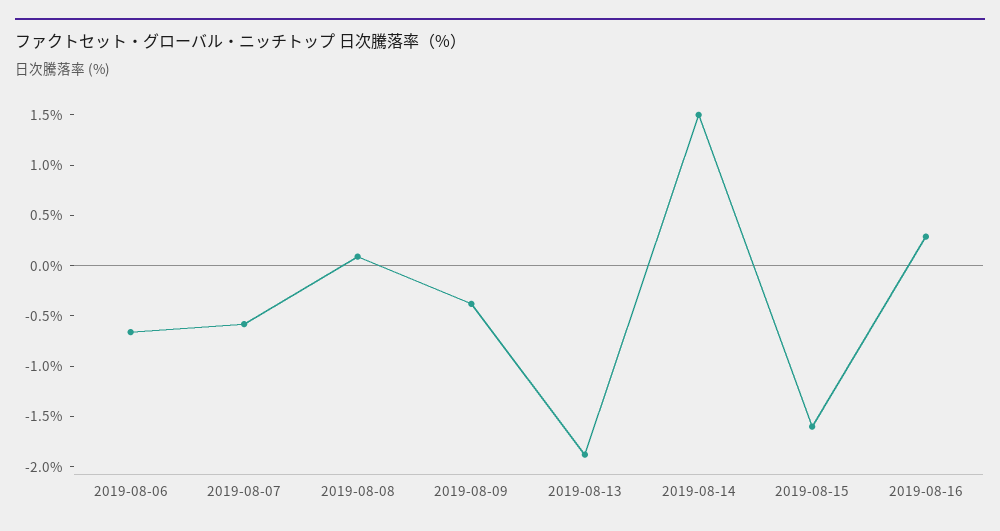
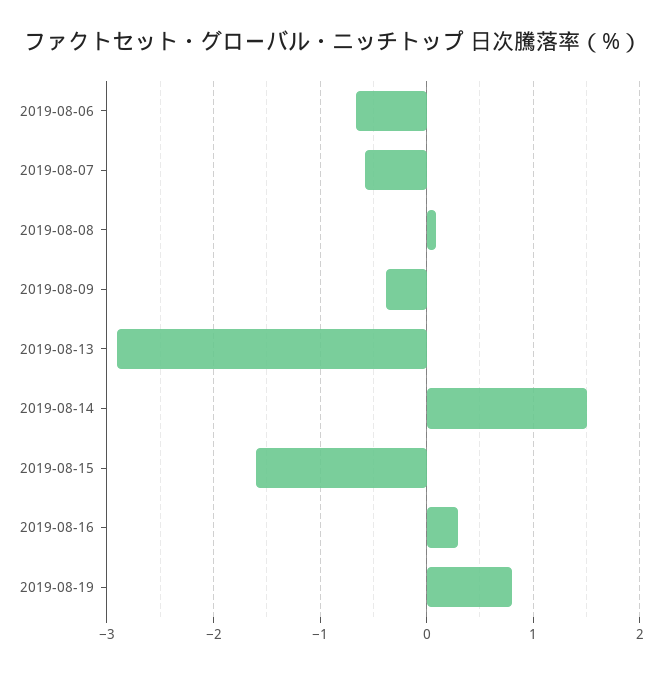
2019-08-13: -1.9 -> -2.9
2019-08-19: none -> 0.8

